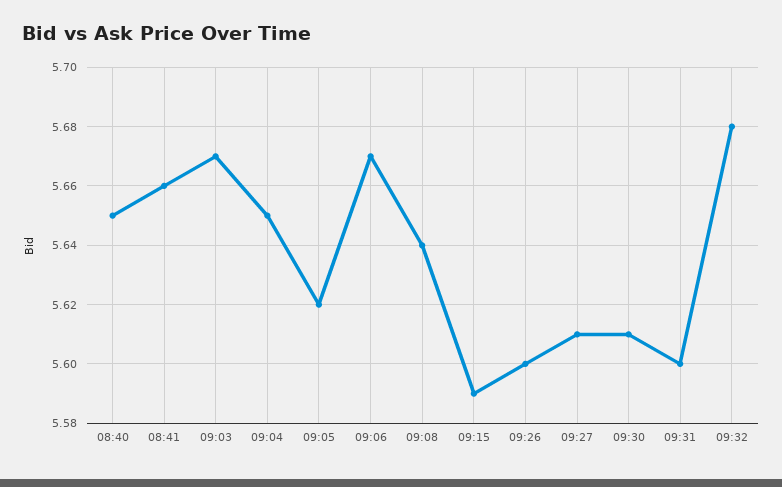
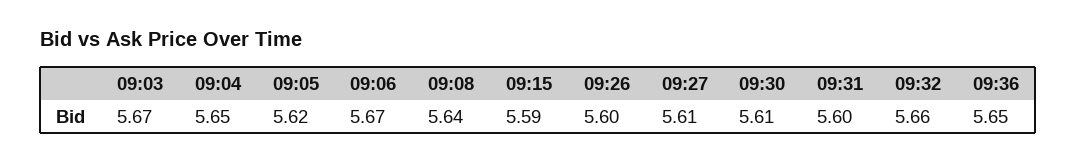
08:40: 5.65 -> none
08:41: 5.66 -> none
09:32: 5.68 -> 5.66
09:36: none -> 5.65

